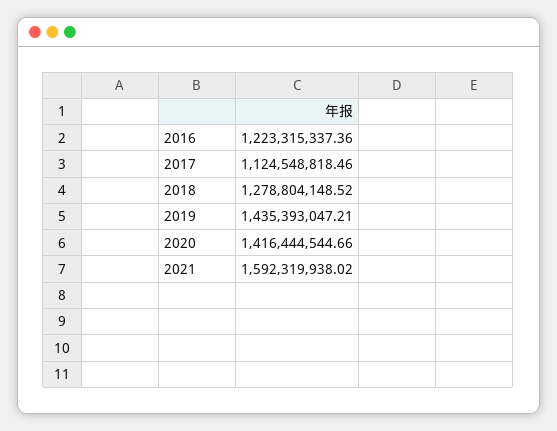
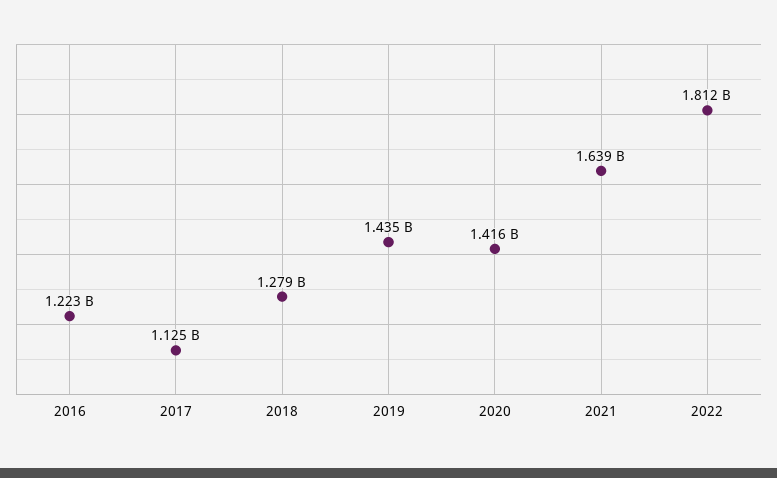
2021: 1592319938.02 -> 1639000000
2022: none -> 1812000000

